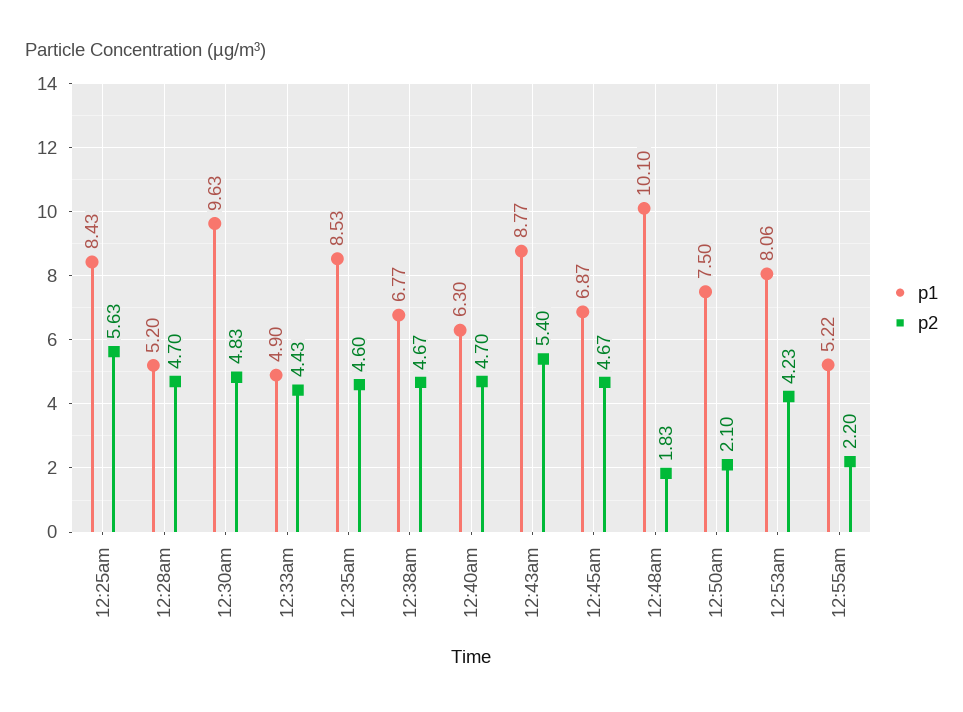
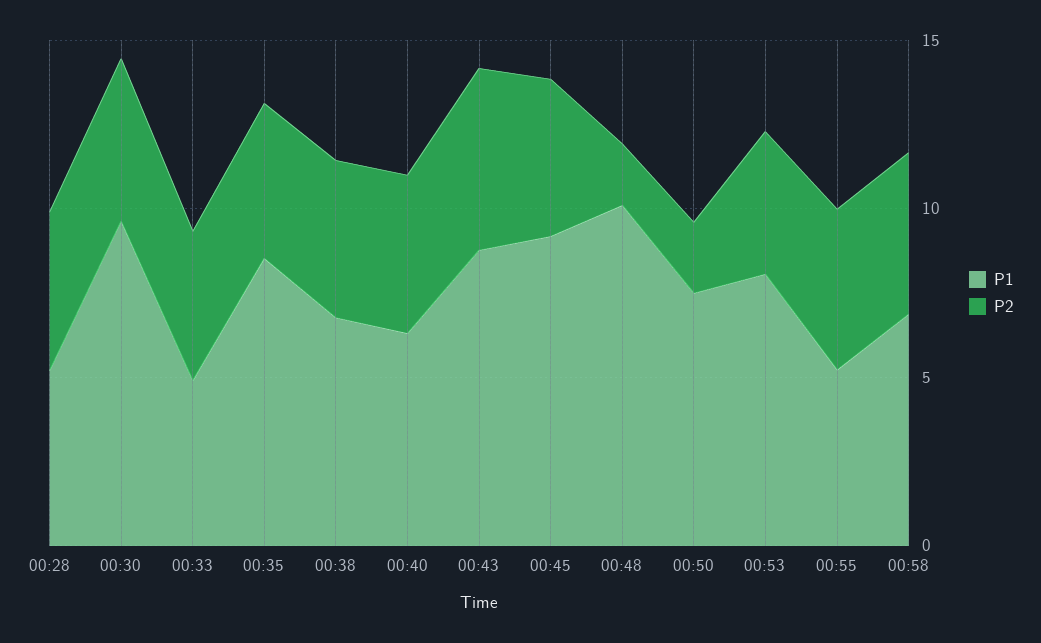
p1, 12:25am: 8.43 -> none
p2, 12:25am: 5.63 -> none
p1, 12:45am: 6.87 -> 9
p2, 12:55am: 2.2 -> 5
p1, 00:58: none -> 7
p2, 00:58: none -> 5

